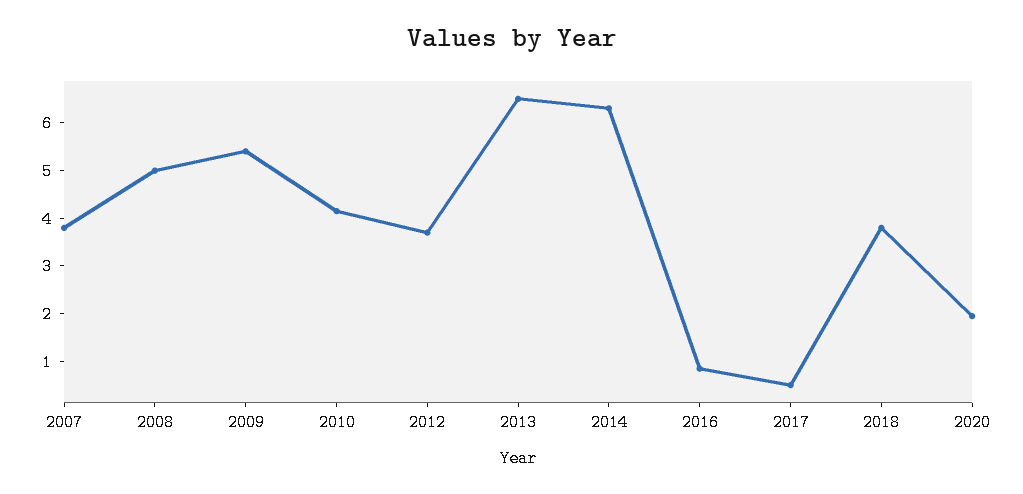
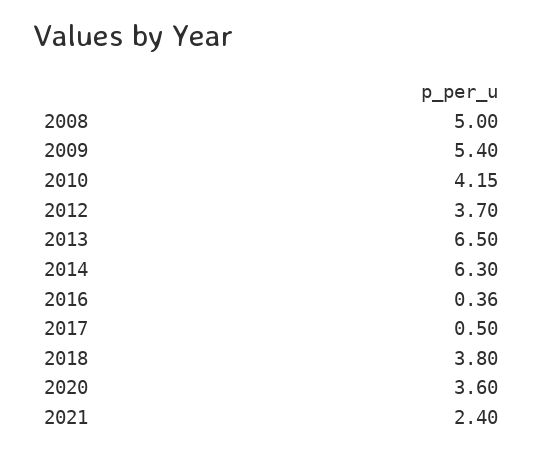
2007: 3.8 -> none
2016: 0.8 -> 0.36
2020: 2 -> 3.6
2021: none -> 2.4

